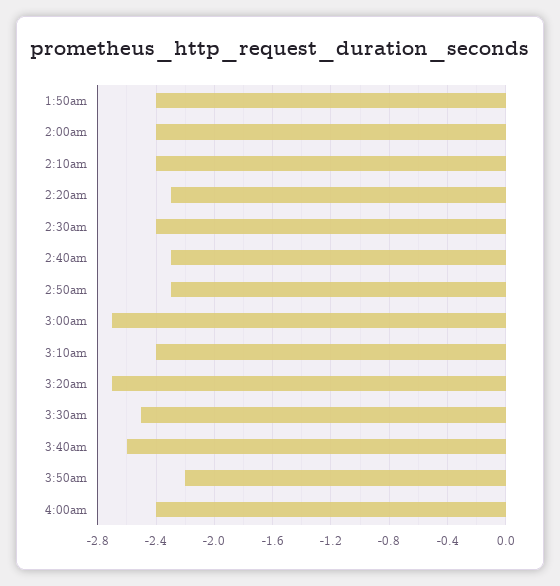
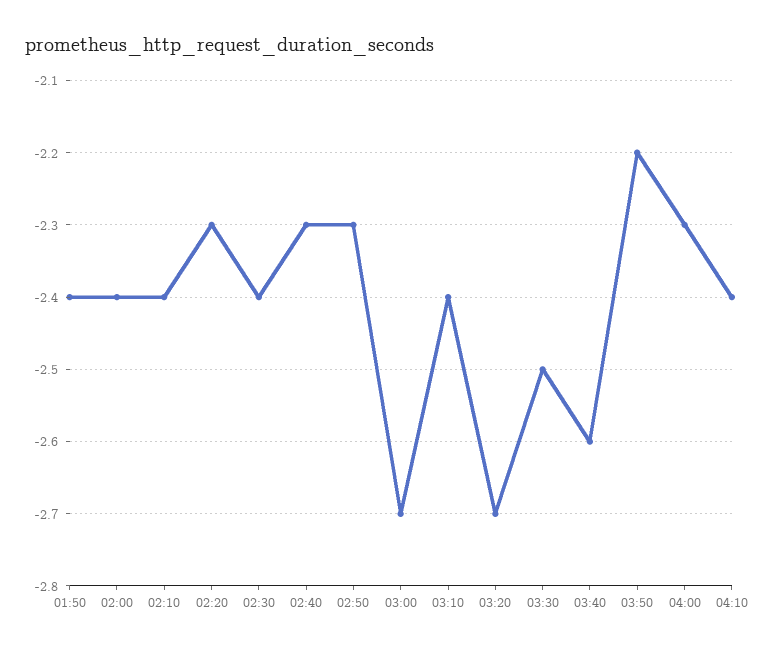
4:00am: -2.4 -> -2.3
04:10: none -> -2.4

